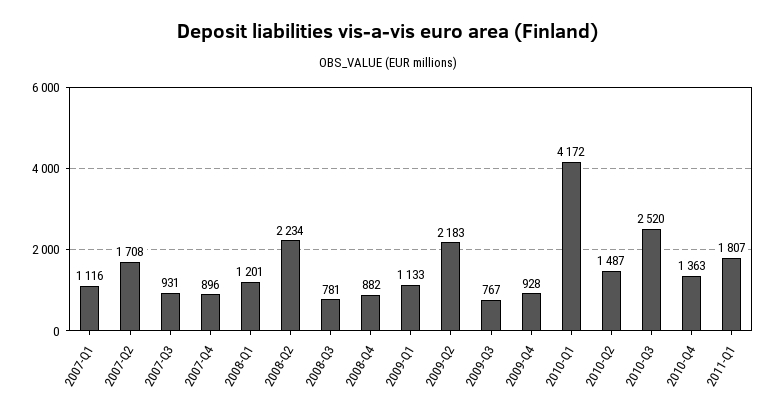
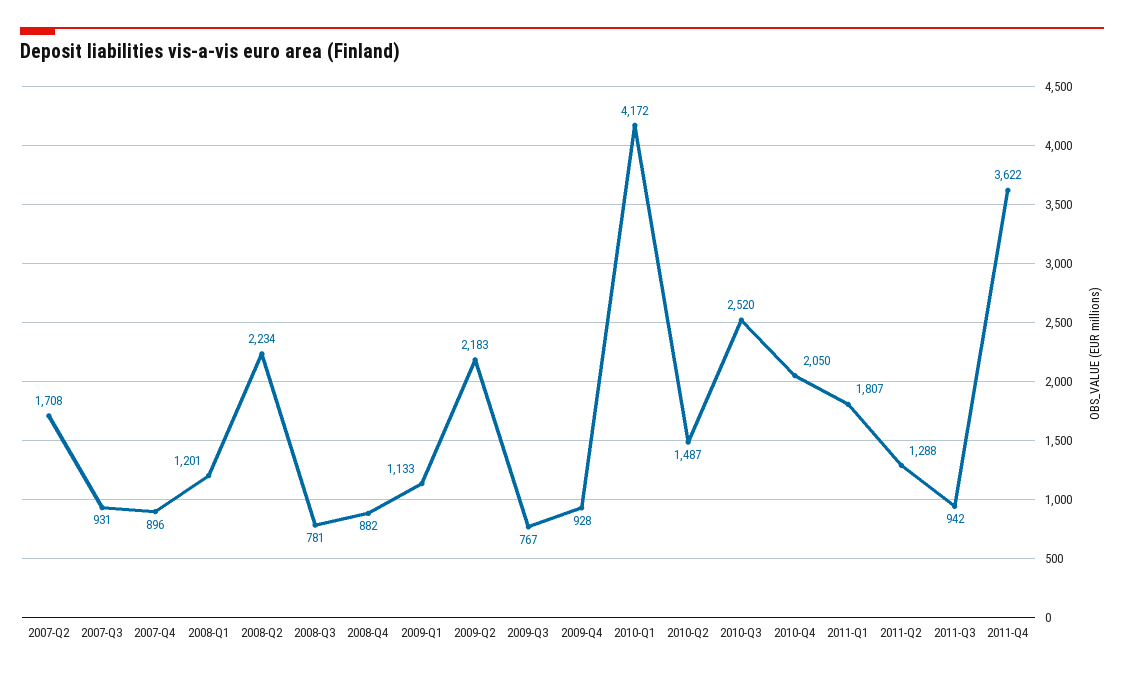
2007-Q1: 1116 -> none
2010-Q4: 1363 -> 2050
2011-Q2: none -> 1288
2011-Q3: none -> 942
2011-Q4: none -> 3622

